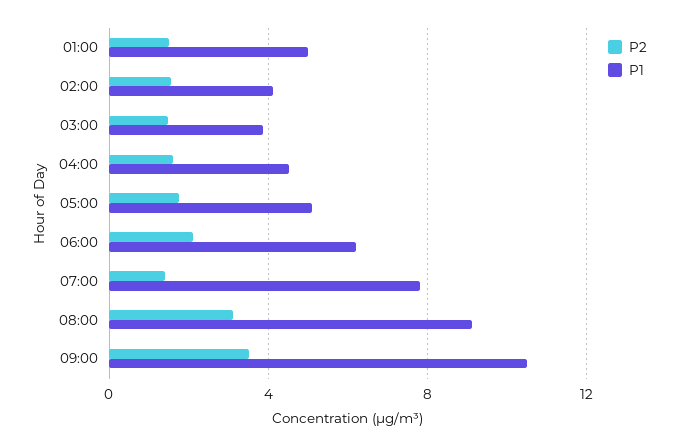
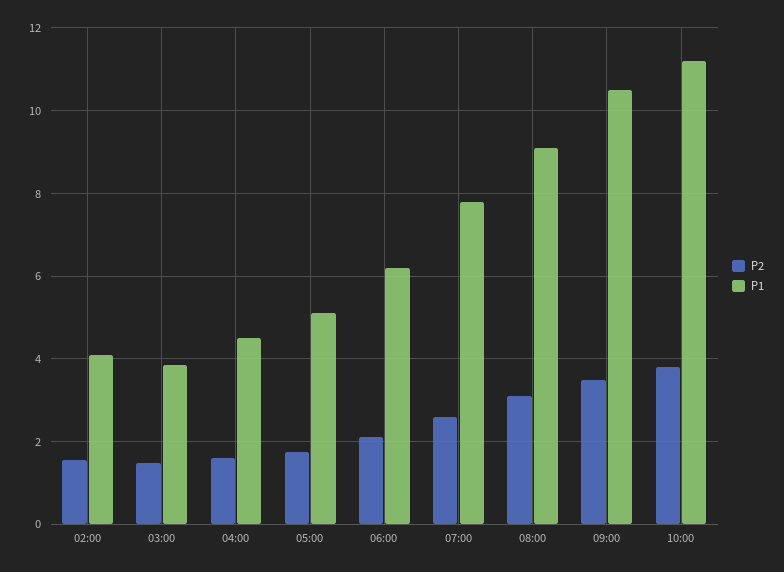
P2, 01:00: 1.5 -> none
P1, 01:00: 5 -> none
P2, 07:00: 1.5 -> 2.6
P2, 10:00: none -> 3.8
P1, 10:00: none -> 11.2

